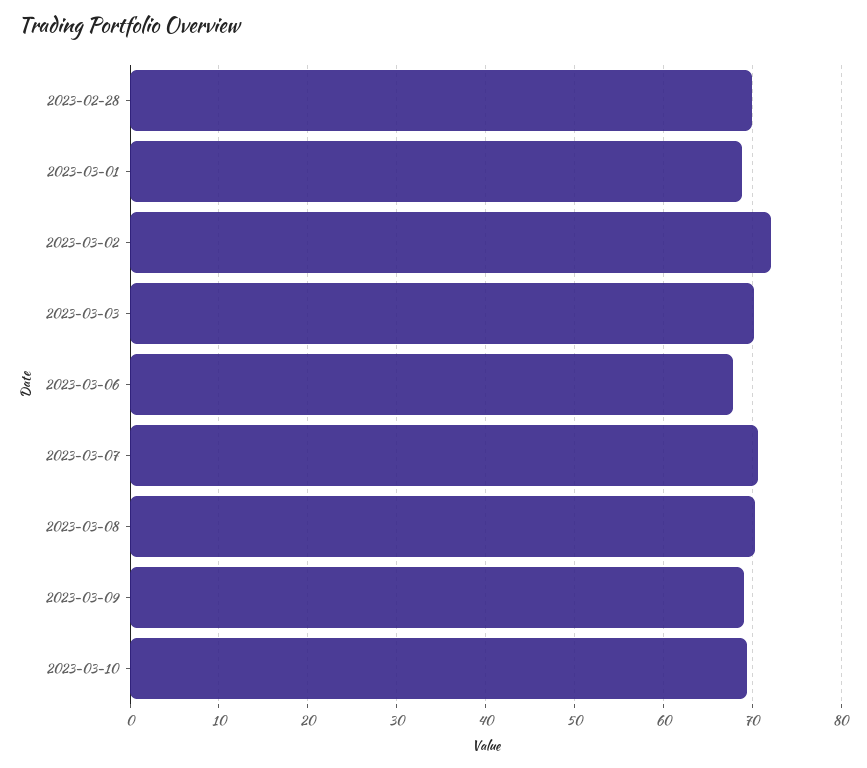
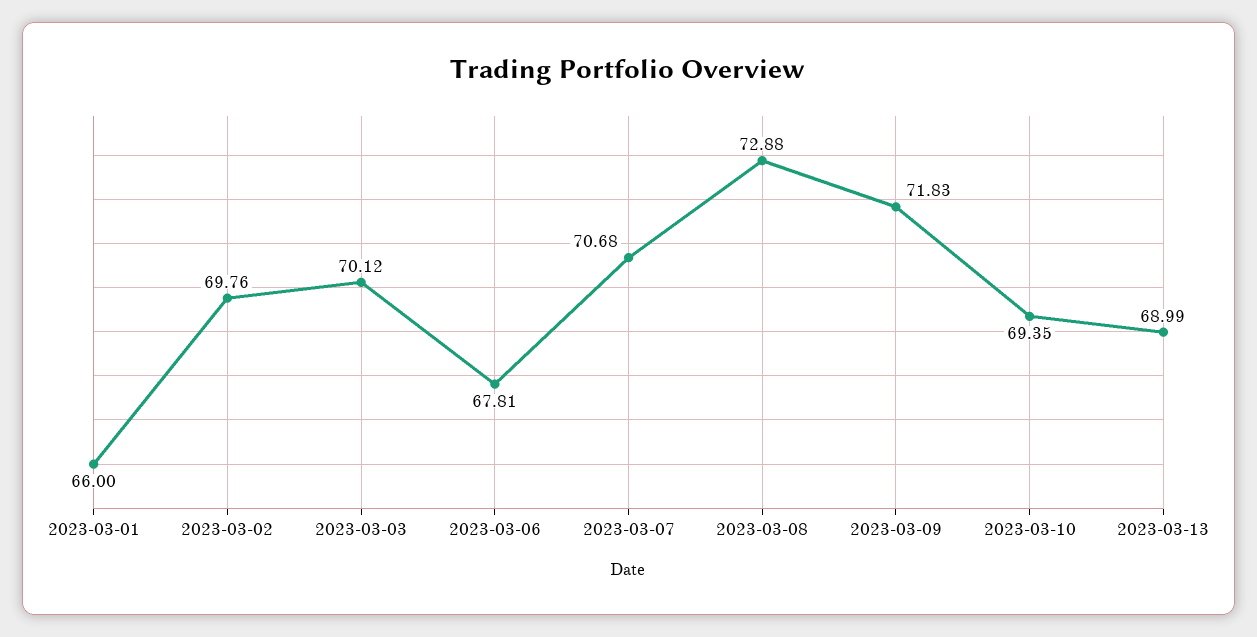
2023-02-28: 70 -> none
2023-03-01: 69 -> 66
2023-03-02: 72 -> 69.76
2023-03-08: 70 -> 72.88
2023-03-09: 69 -> 71.83
2023-03-13: none -> 68.99

